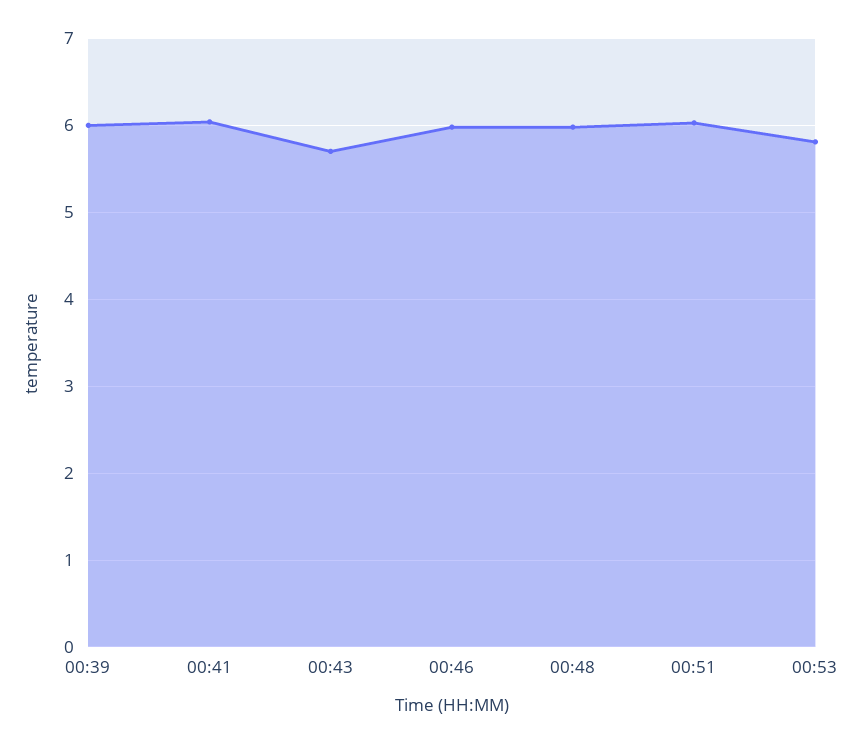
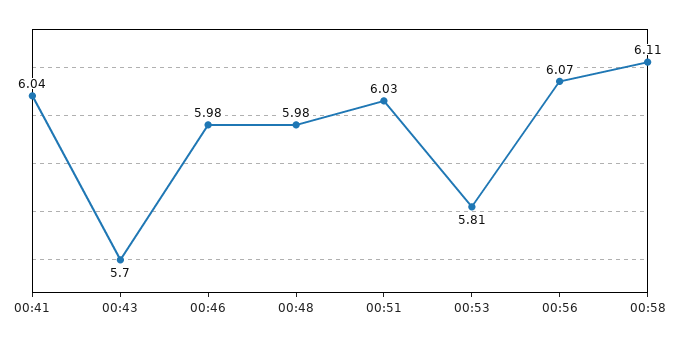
00:39: 6 -> none
00:56: none -> 6.07
00:58: none -> 6.11

